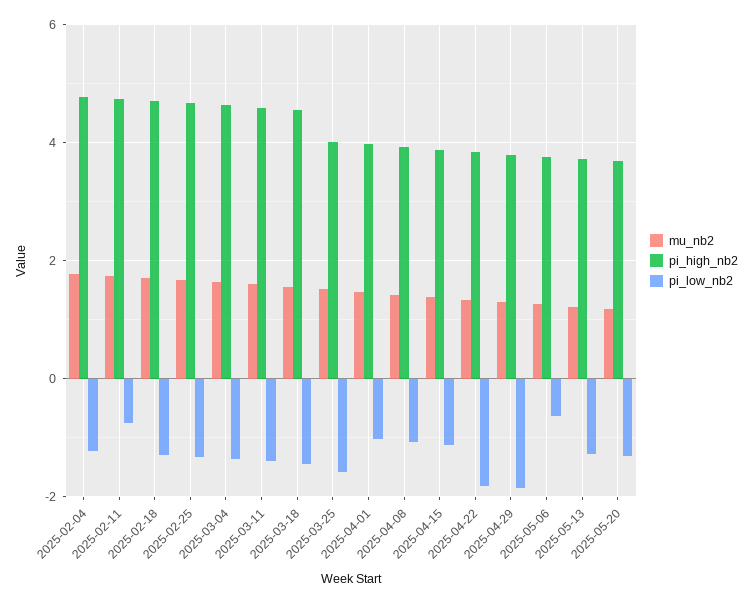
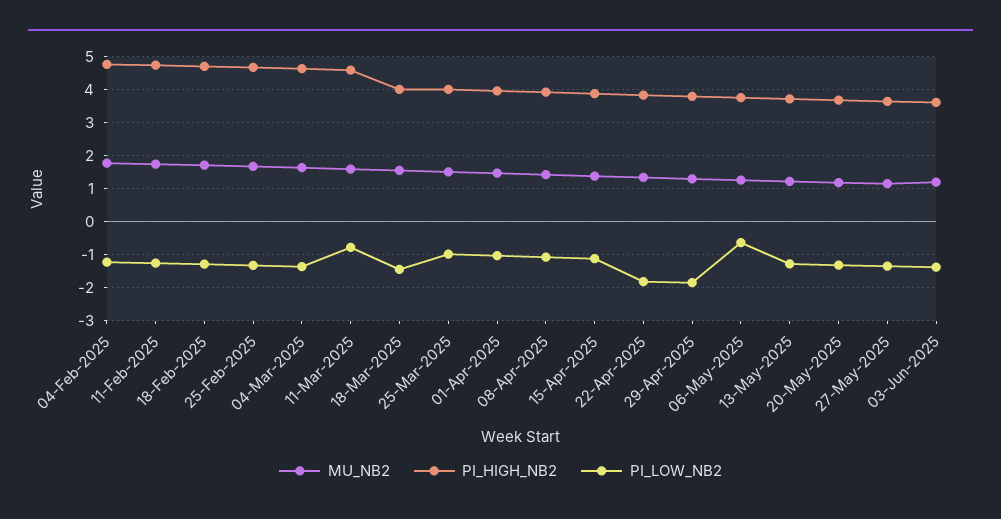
pi_low_nb2, 2025-02-11: -0.8 -> -1.2
pi_low_nb2, 2025-03-11: -1.4 -> -0.8
pi_high_nb2, 2025-03-18: 4.6 -> 4
pi_low_nb2, 2025-03-25: -1.6 -> -1
mu_nb2, 27-May-2025: none -> 1.2
pi_high_nb2, 27-May-2025: none -> 3.6
pi_low_nb2, 27-May-2025: none -> -1.4
mu_nb2, 03-Jun-2025: none -> 1.2
pi_high_nb2, 03-Jun-2025: none -> 3.6
pi_low_nb2, 03-Jun-2025: none -> -1.4

